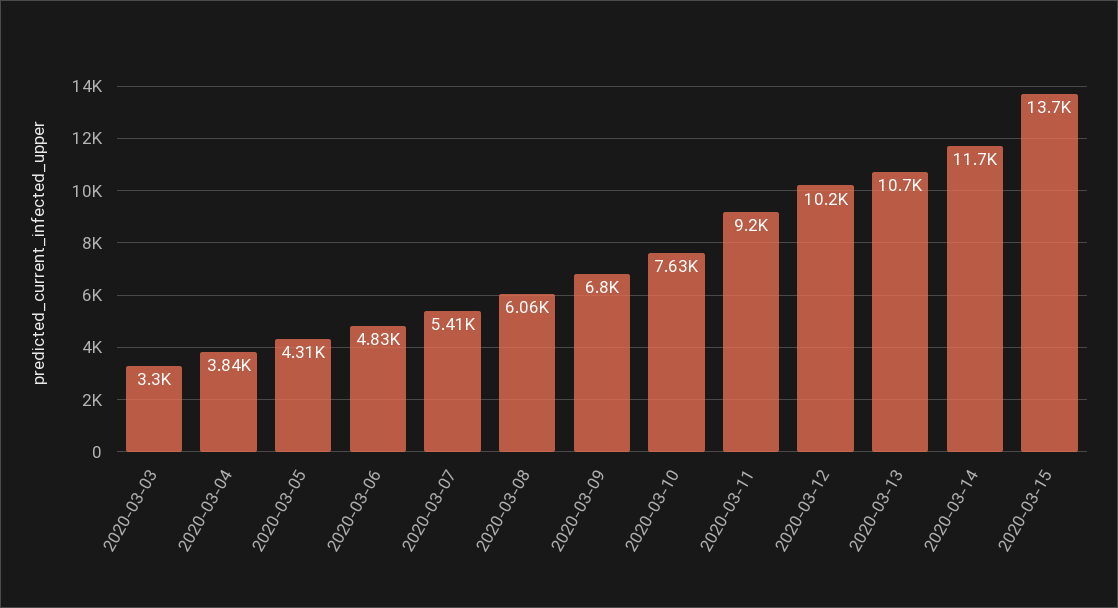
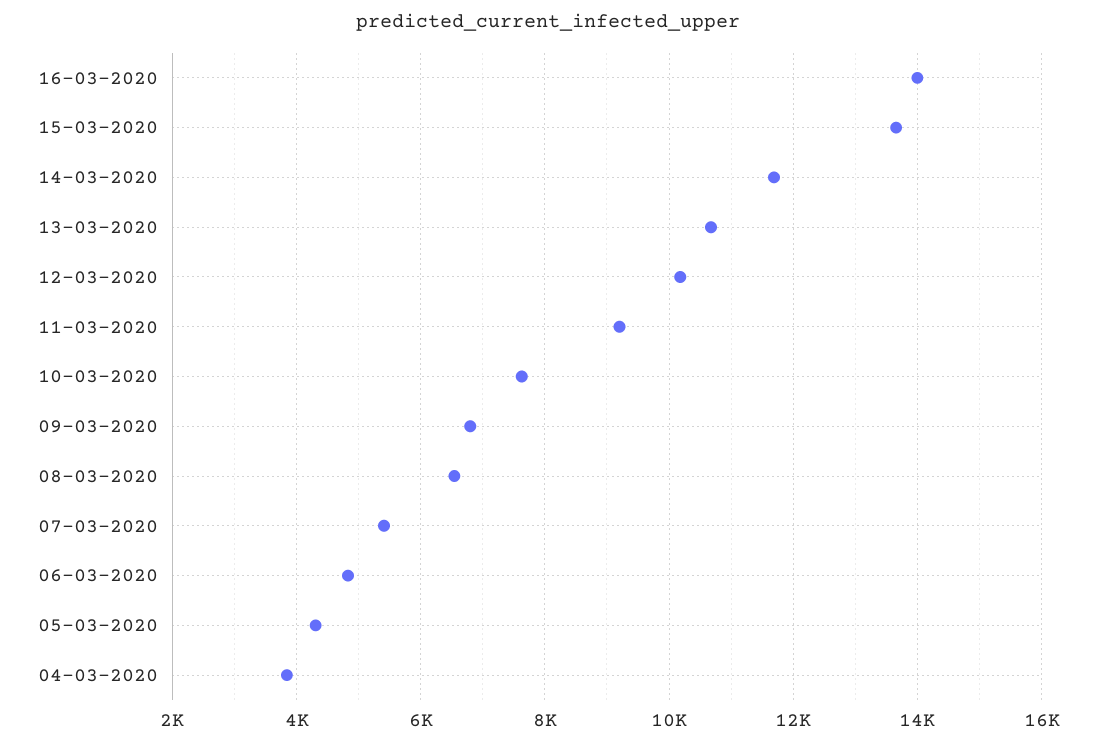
2020-03-03: 3300 -> none
2020-03-08: 6060 -> 6600
16-03-2020: none -> 14000

